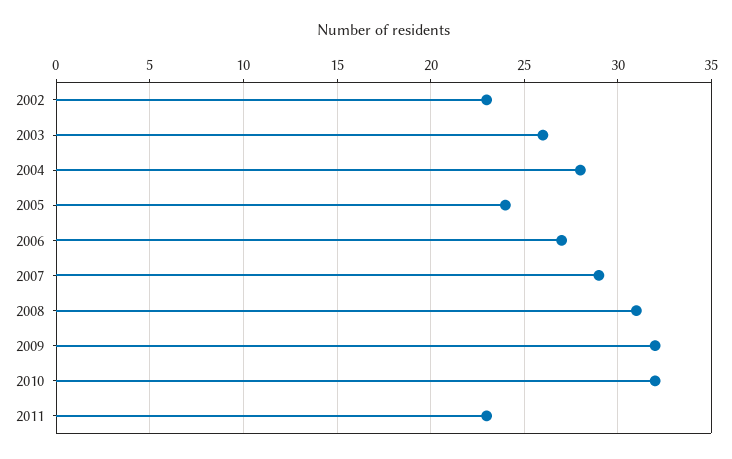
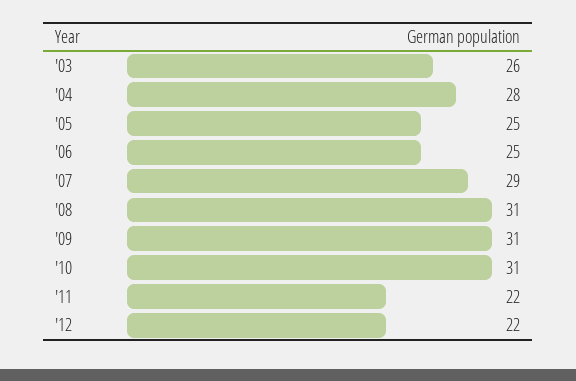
2002: 23 -> none
2005: 24 -> 25
2006: 27 -> 25
2009: 32 -> 31
2010: 32 -> 31
2011: 23 -> 22
'12: none -> 22

